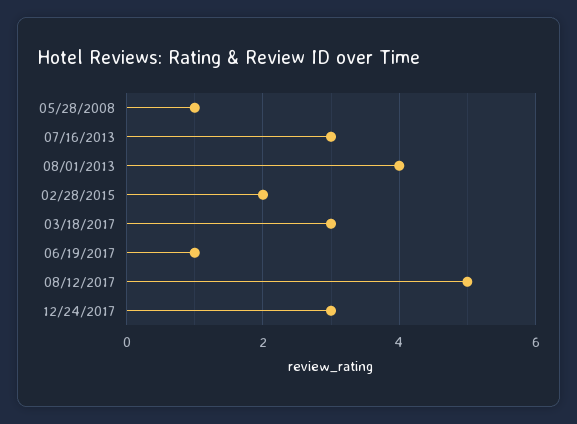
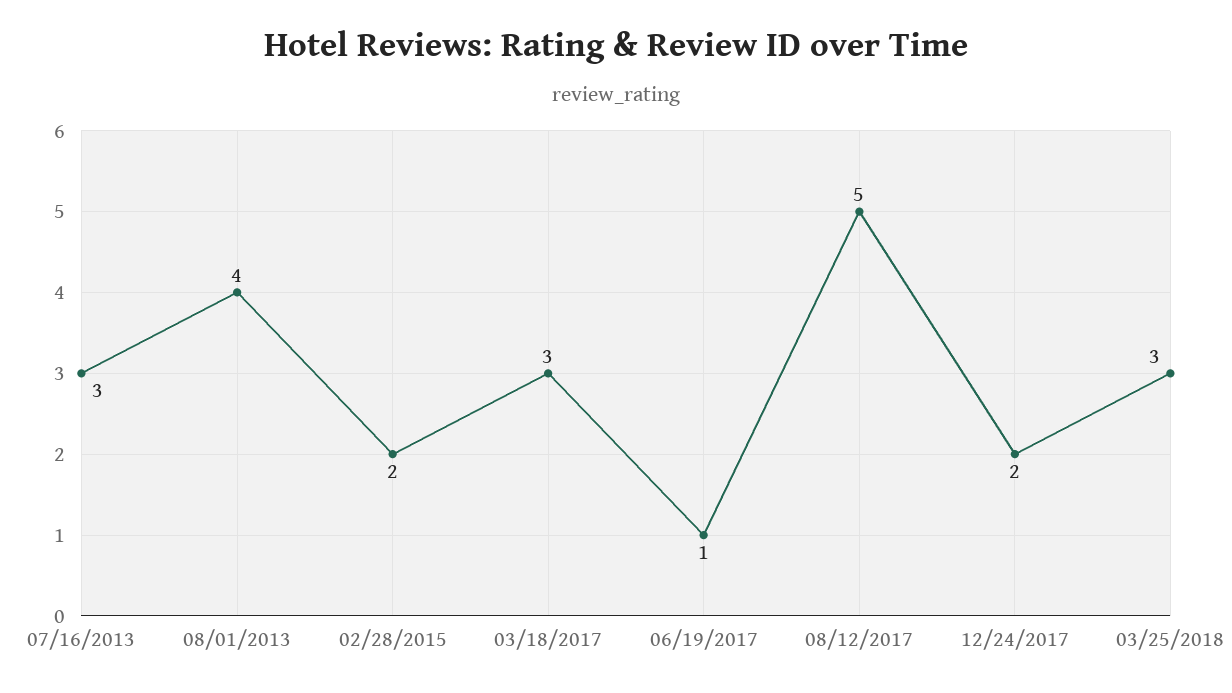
05/28/2008: 1 -> none
12/24/2017: 3 -> 2
03/25/2018: none -> 3

